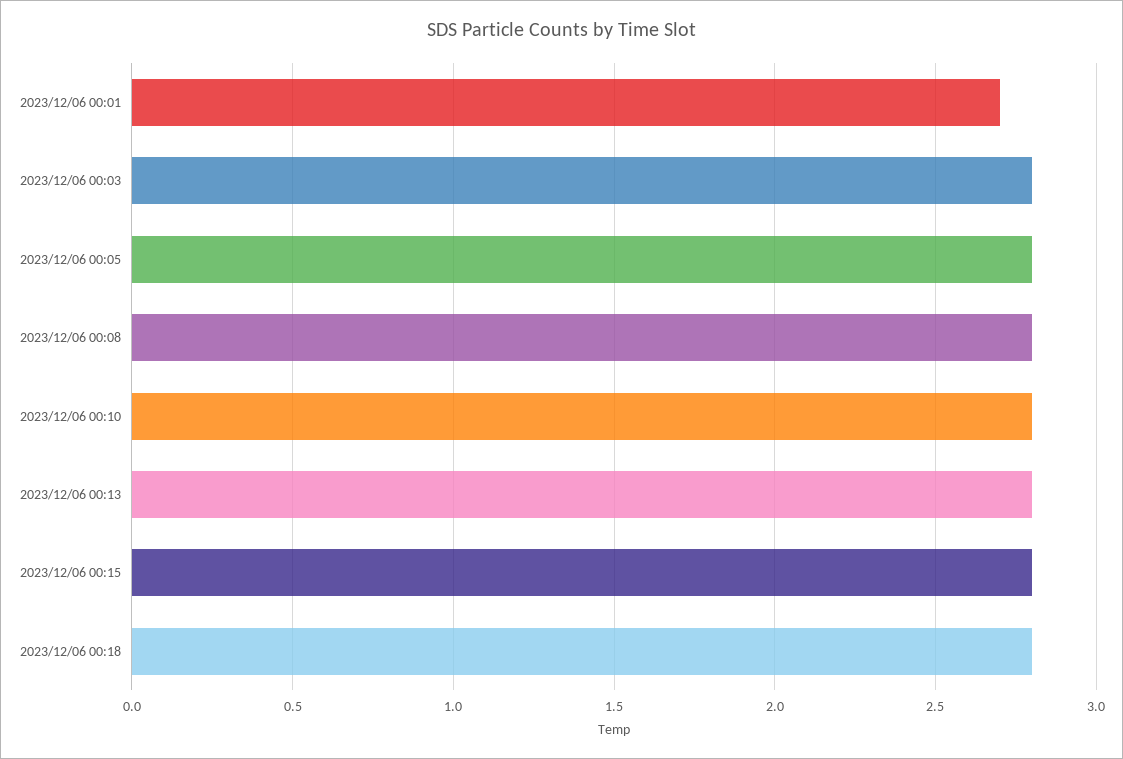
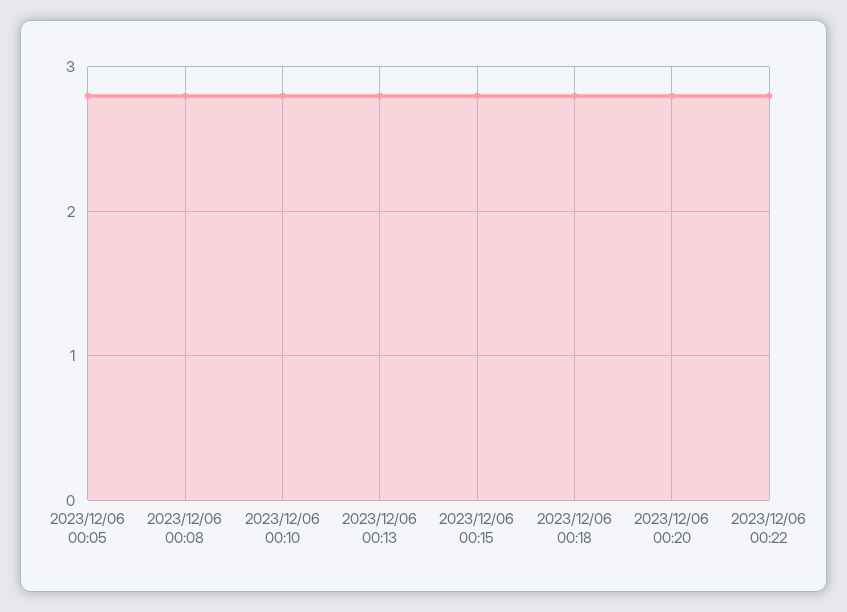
2023/12/06 00:01: 2.7 -> none
2023/12/06 00:03: 2.8 -> none
2023/12/06 00:20: none -> 2.8
2023/12/06 00:22: none -> 2.8

